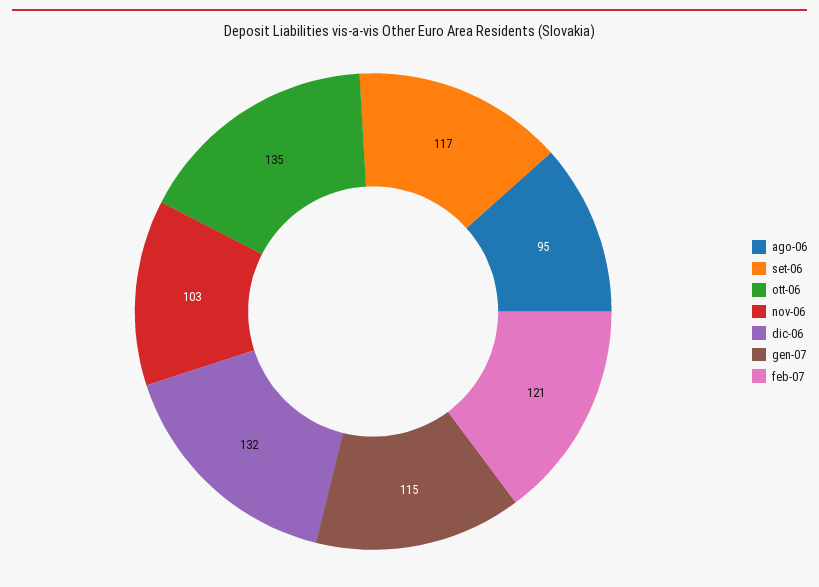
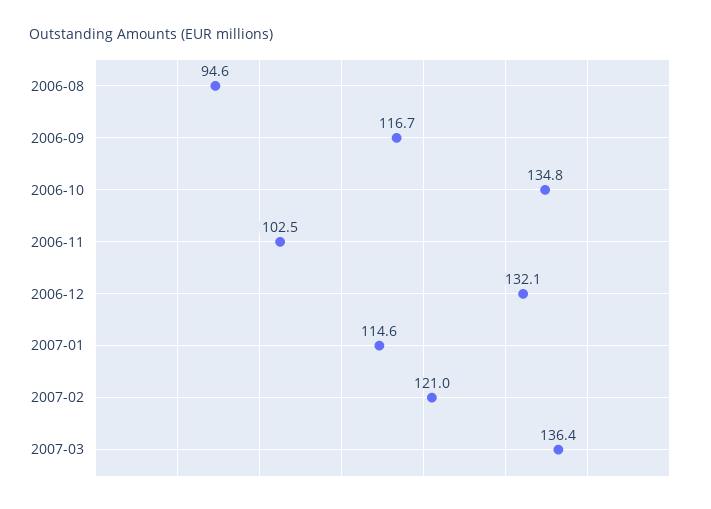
2007-03: none -> 136.4

